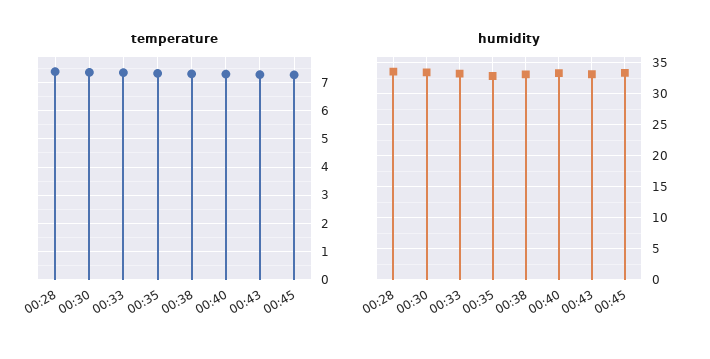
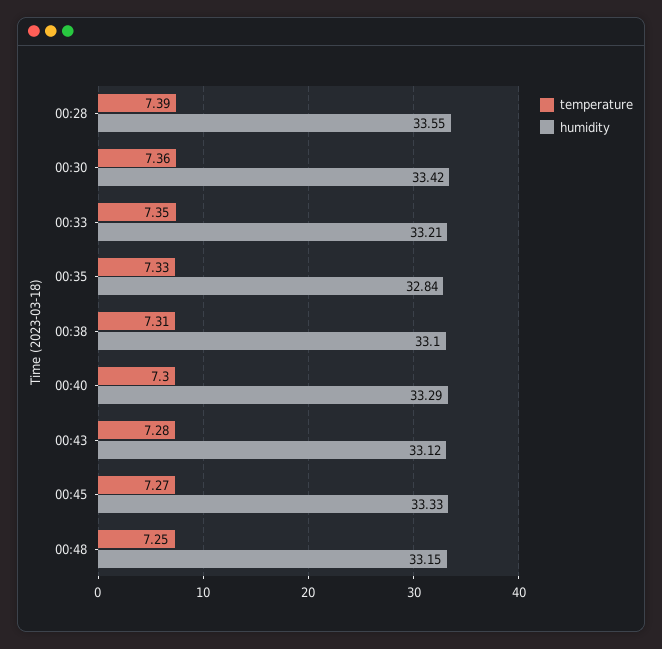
temperature, 00:48: none -> 7.25
humidity, 00:48: none -> 33.15

